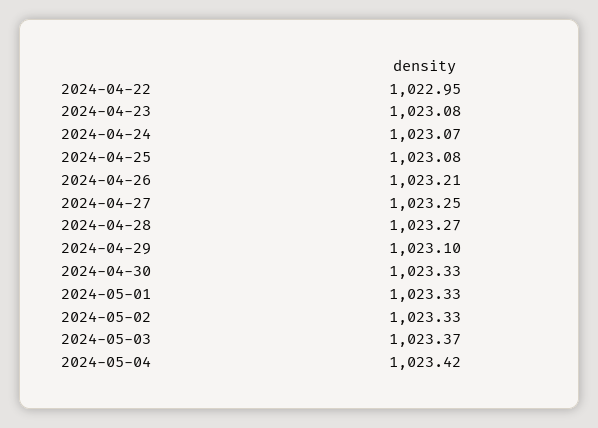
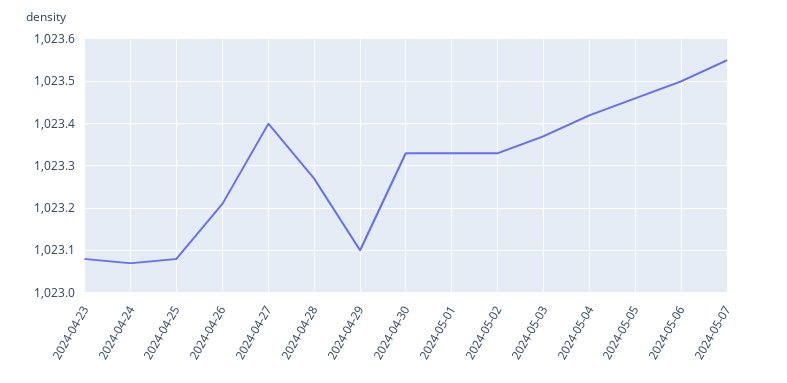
2024-04-22: 1022.95 -> none
2024-04-27: 1023.25 -> 1023.4
2024-05-05: none -> 1023.45
2024-05-06: none -> 1023.5
2024-05-07: none -> 1023.55

